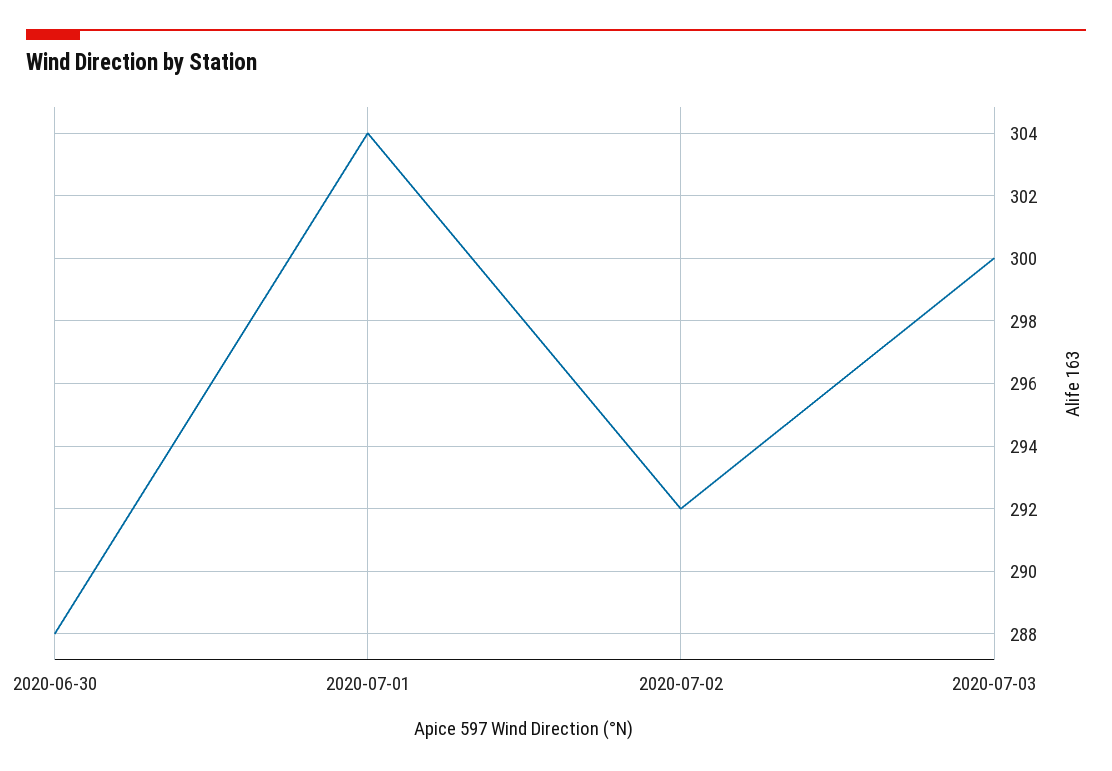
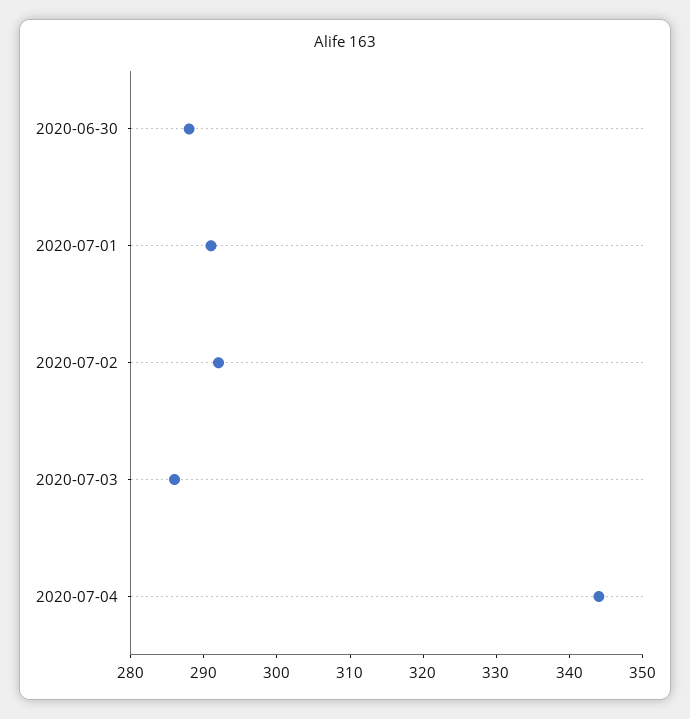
2020-07-01: 304 -> 290
2020-07-03: 300 -> 285
2020-07-04: none -> 345

